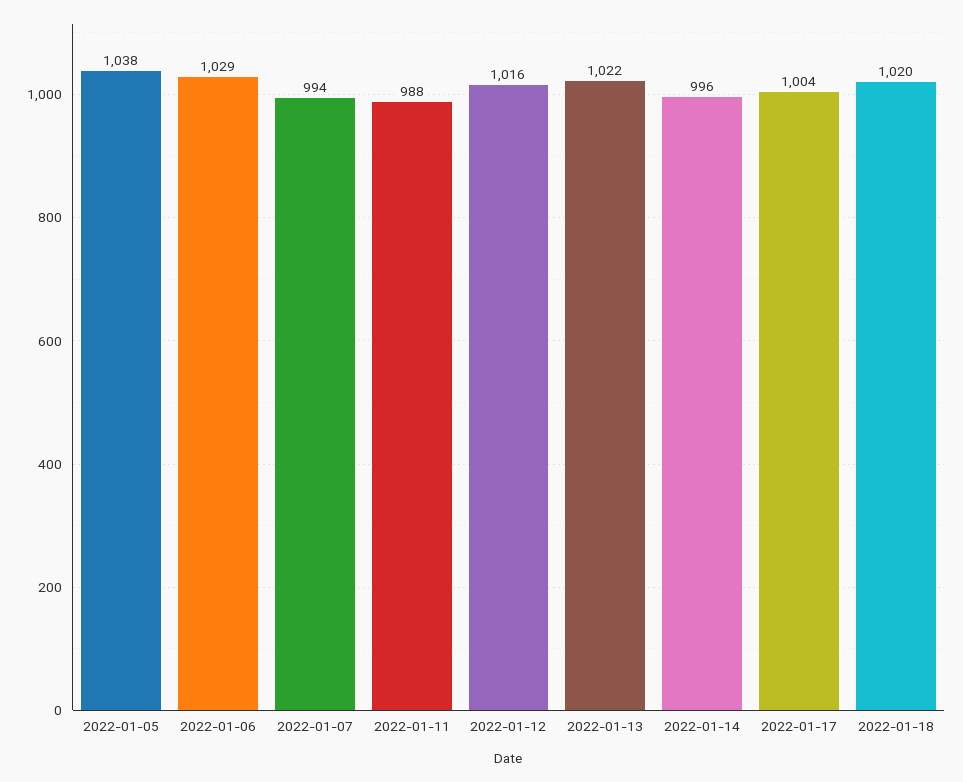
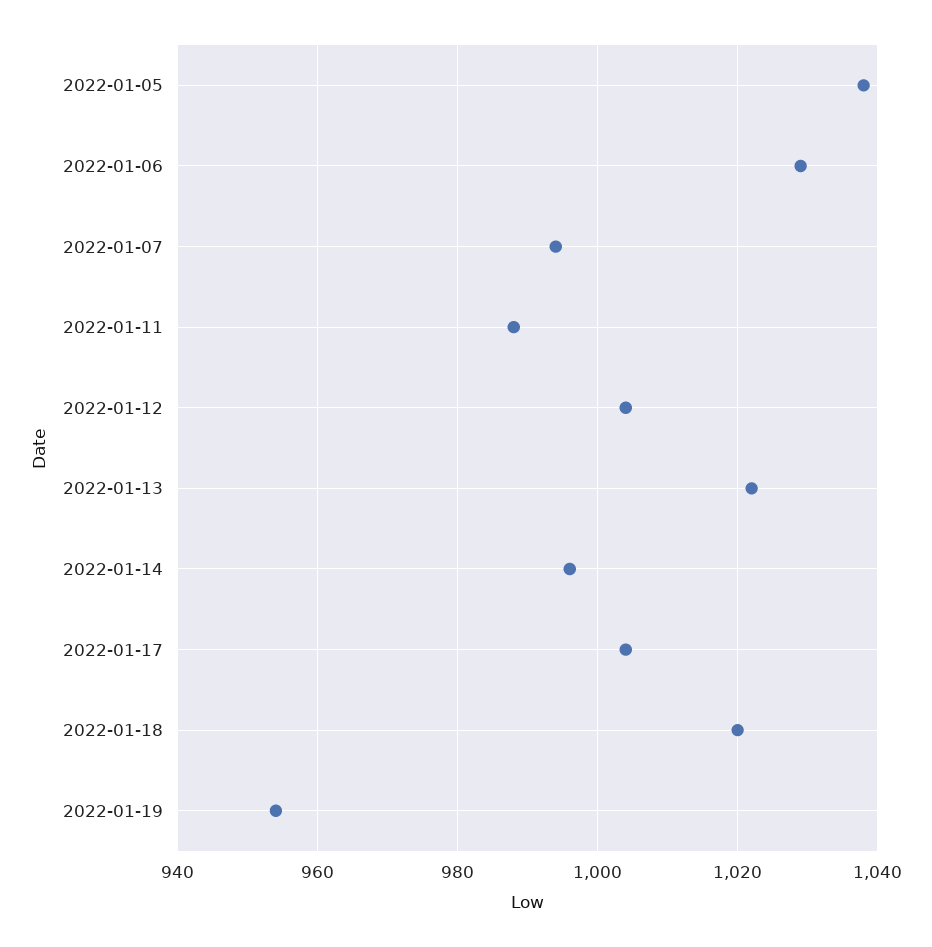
2022-01-12: 1016 -> 1005
2022-01-19: none -> 955

